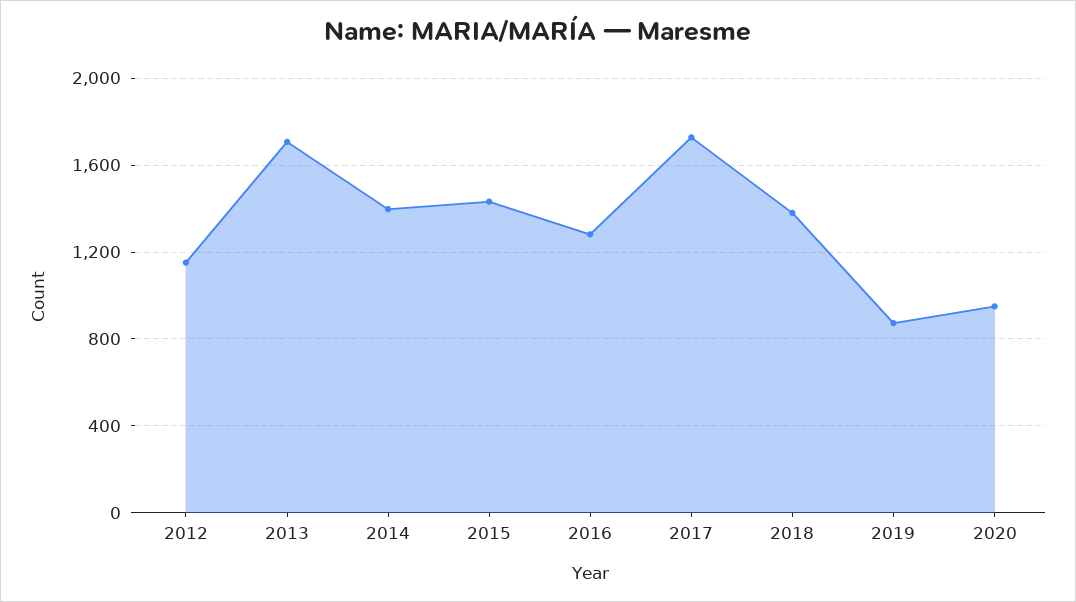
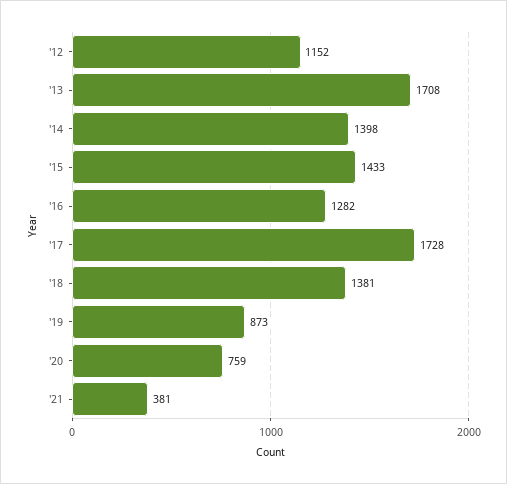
2020: 950 -> 759
'21: none -> 381

